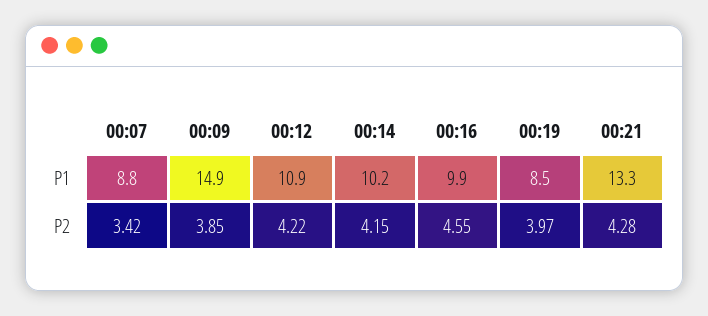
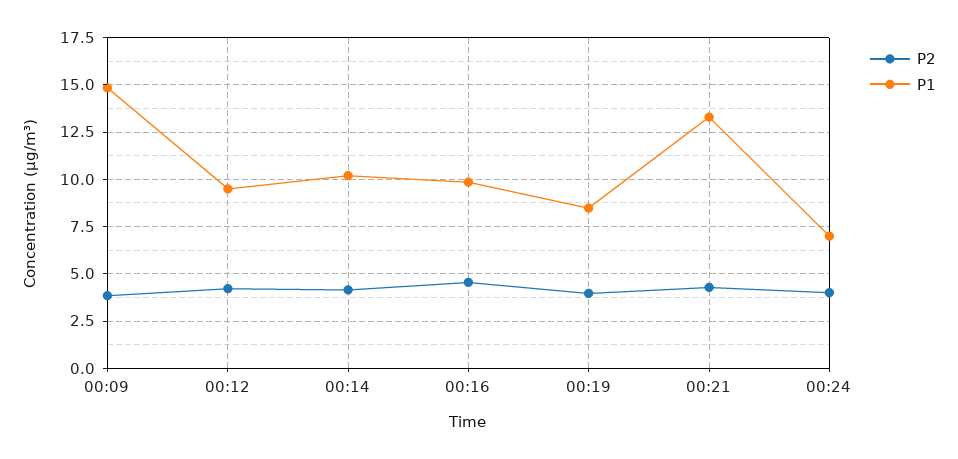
P1, 00:07: 8.8 -> none
P1, 00:12: 10.9 -> 9.5
P2, 00:07: 3.42 -> none
P2, 00:24: none -> 4
P1, 00:24: none -> 7

